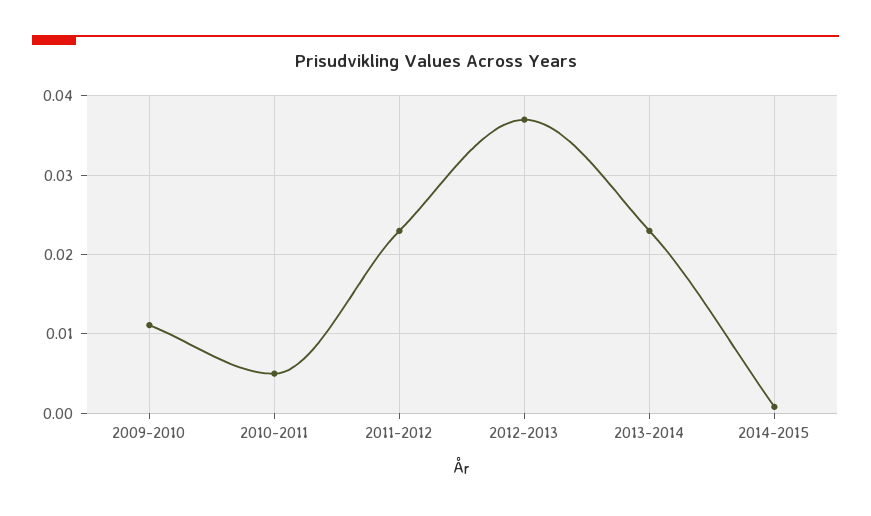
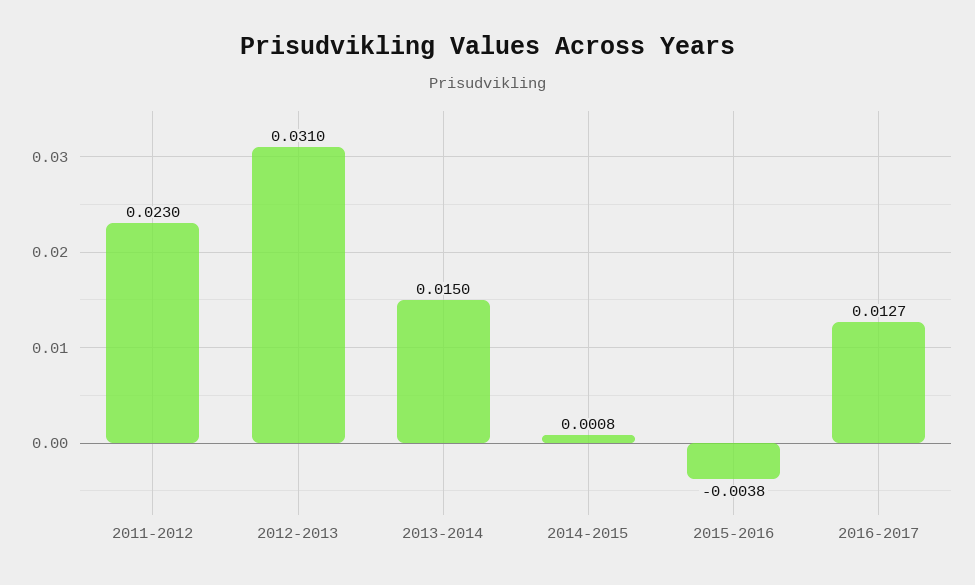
2009-2010: 0.011 -> none
2010-2011: 0.005 -> none
2012-2013: 0.037 -> 0.031
2013-2014: 0.023 -> 0.015
2015-2016: none -> -0.0038
2016-2017: none -> 0.0127

